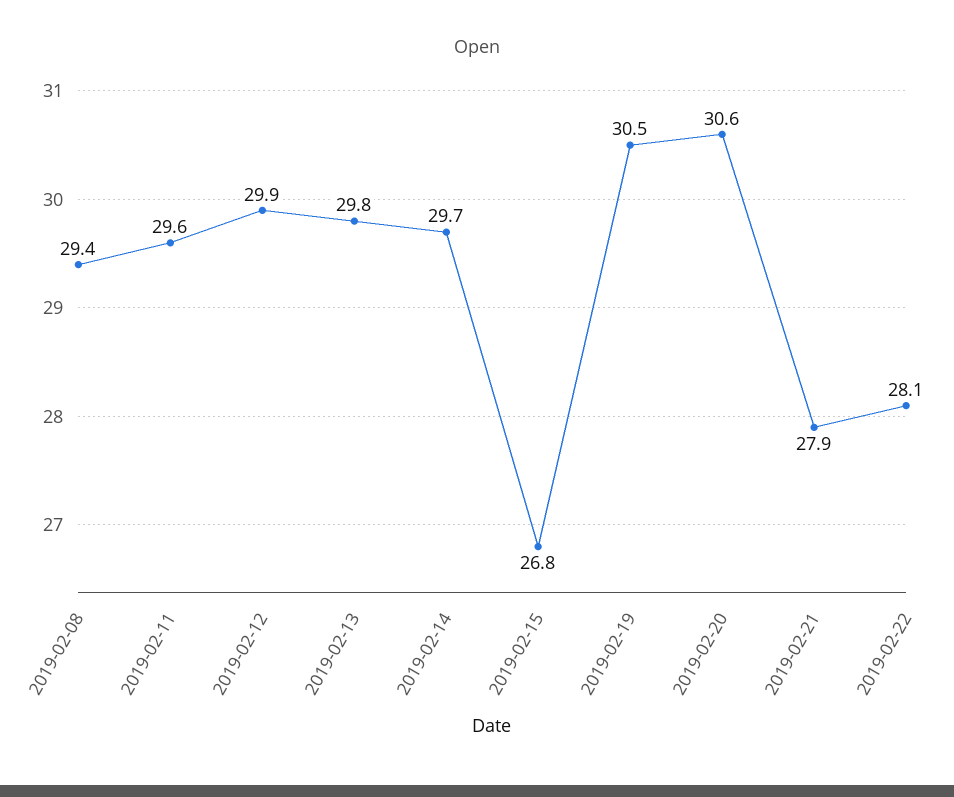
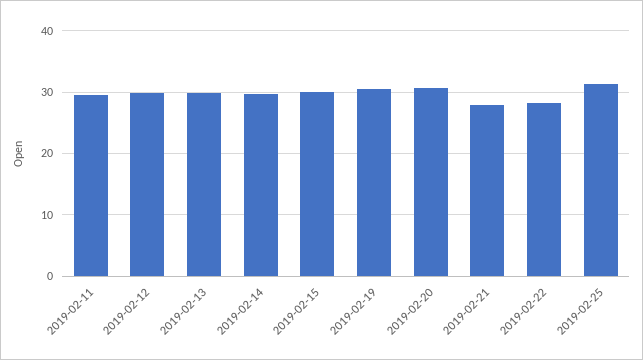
2019-02-08: 29.4 -> none
2019-02-15: 26.8 -> 30
2019-02-25: none -> 31

